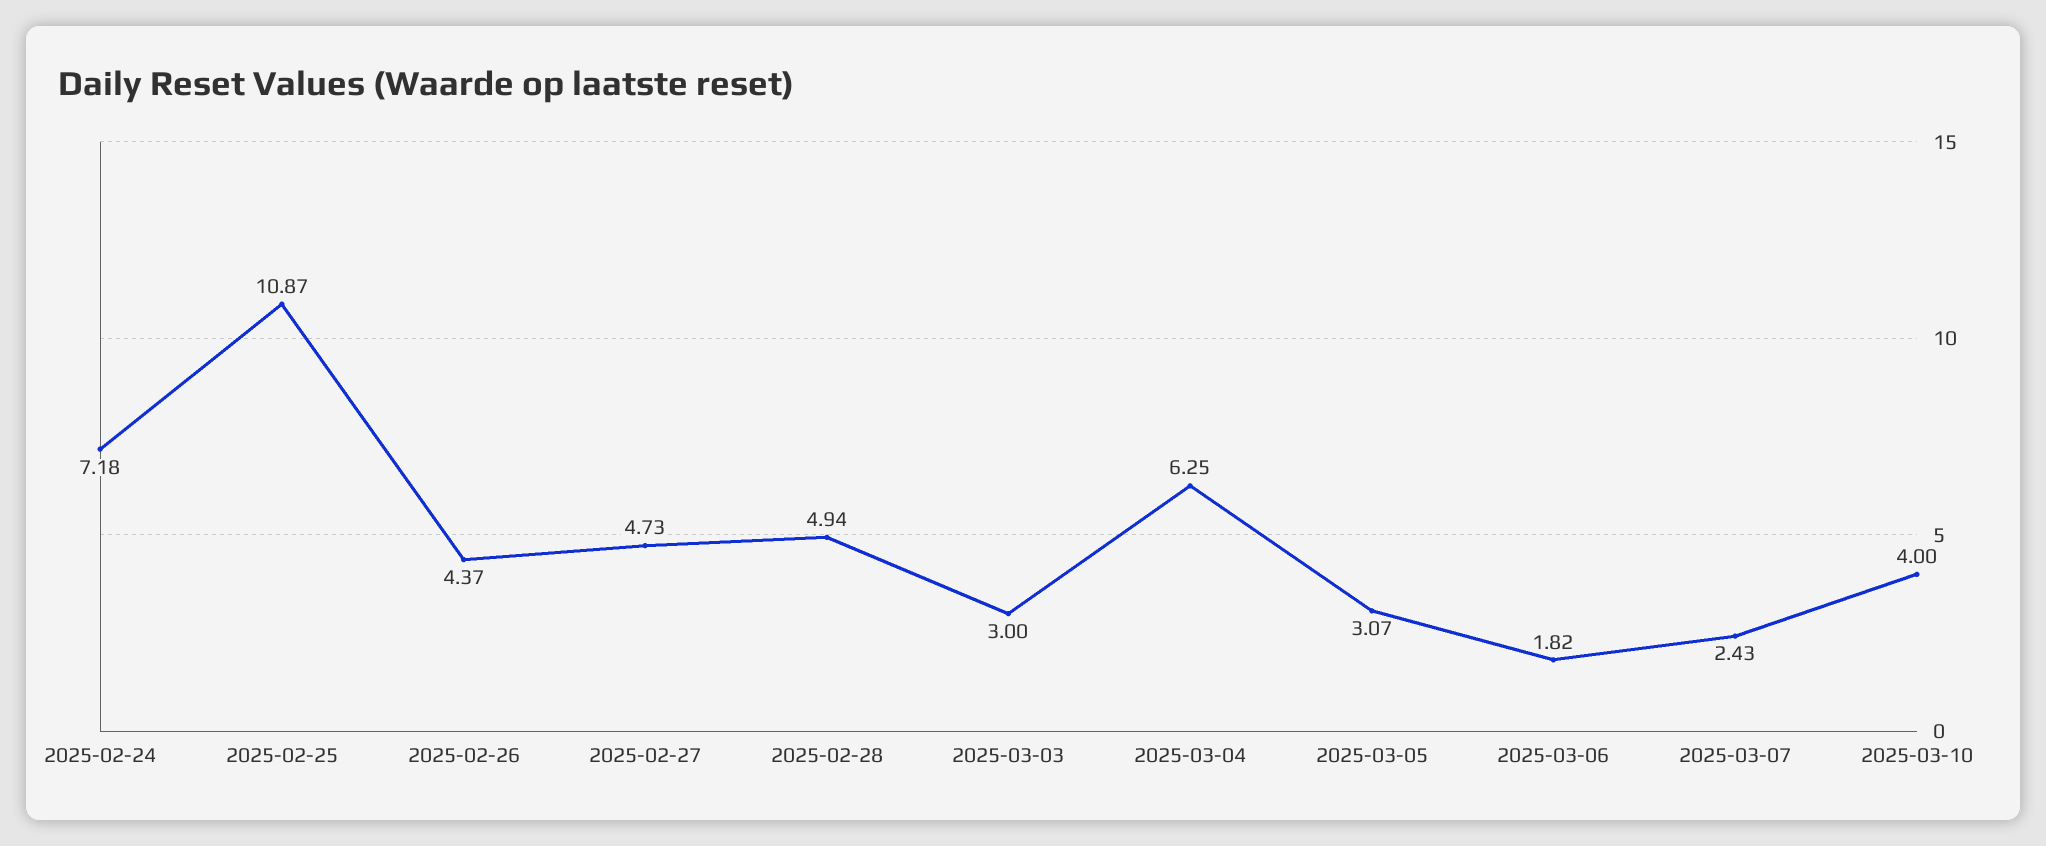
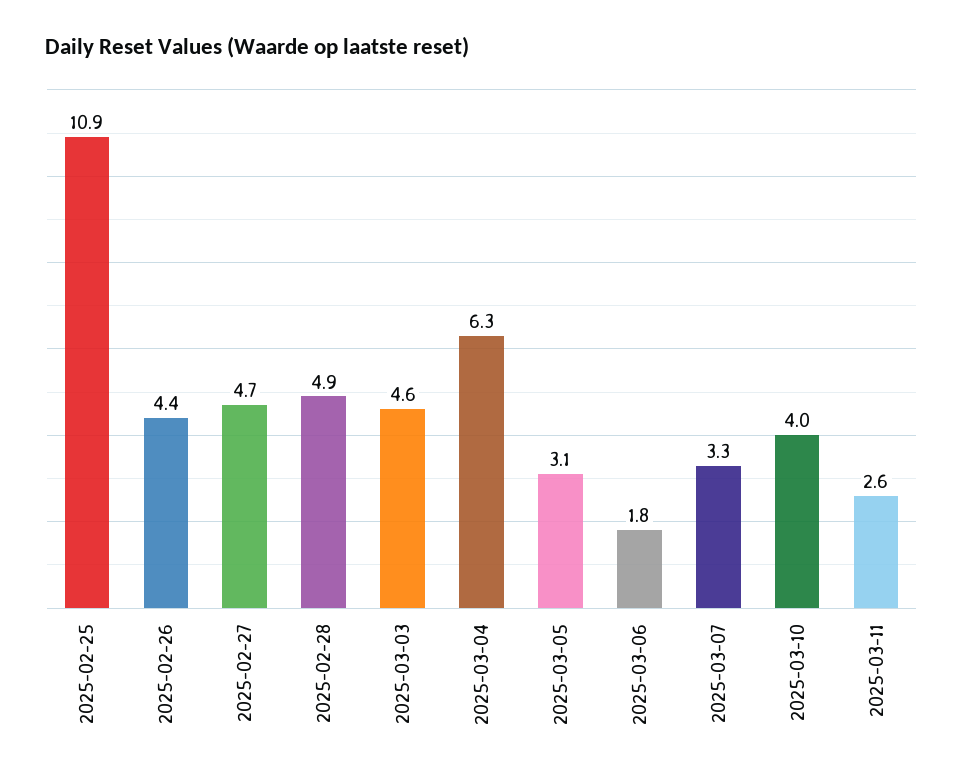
2025-02-24: 7.18 -> none
2025-03-03: 3 -> 4.6
2025-03-07: 2.43 -> 3.3
2025-03-11: none -> 2.6

